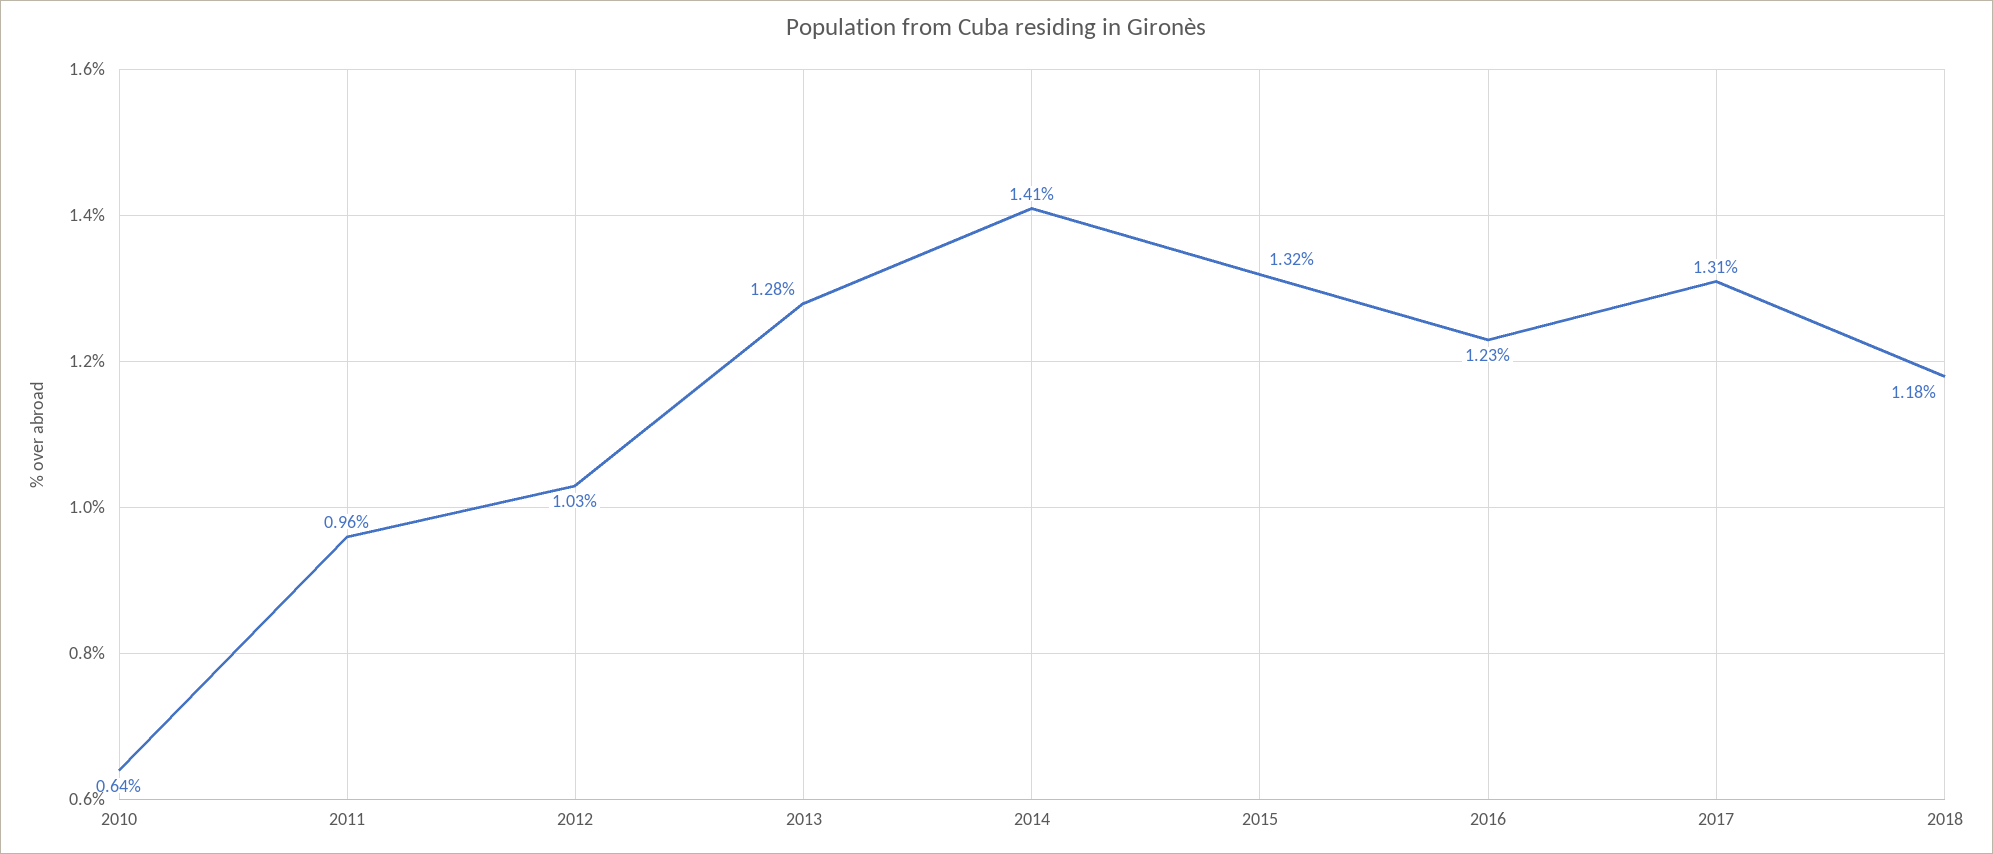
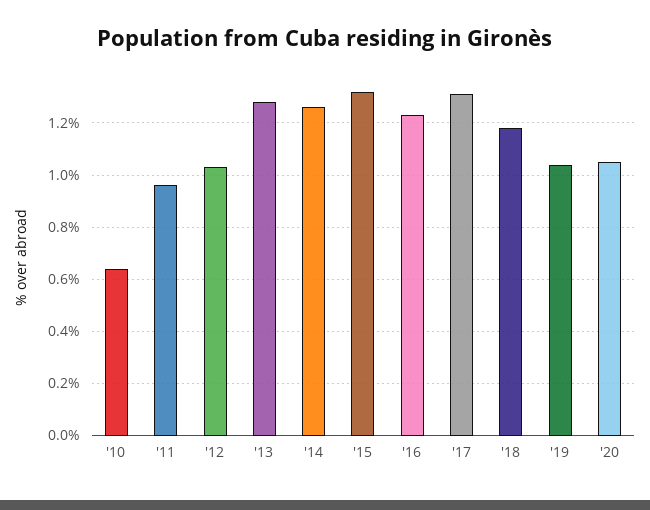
2014: 1.41 -> 1.25
'19: none -> 1.05
'20: none -> 1.05

